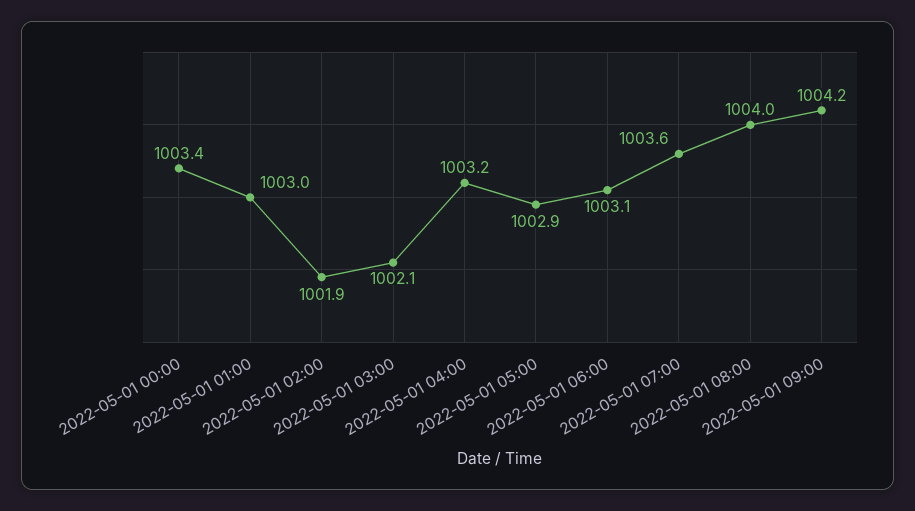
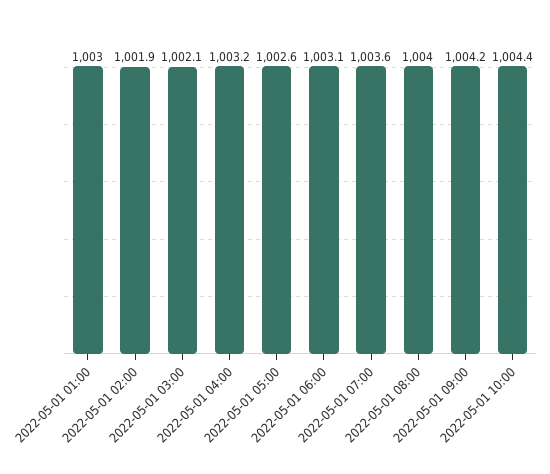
2022-05-01 00:00: 1003.4 -> none
2022-05-01 05:00: 1002.9 -> 1002.6
2022-05-01 10:00: none -> 1004.4

